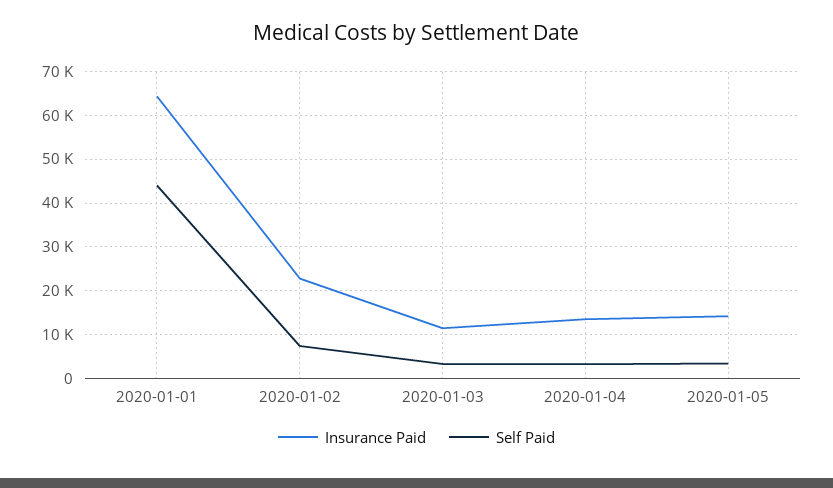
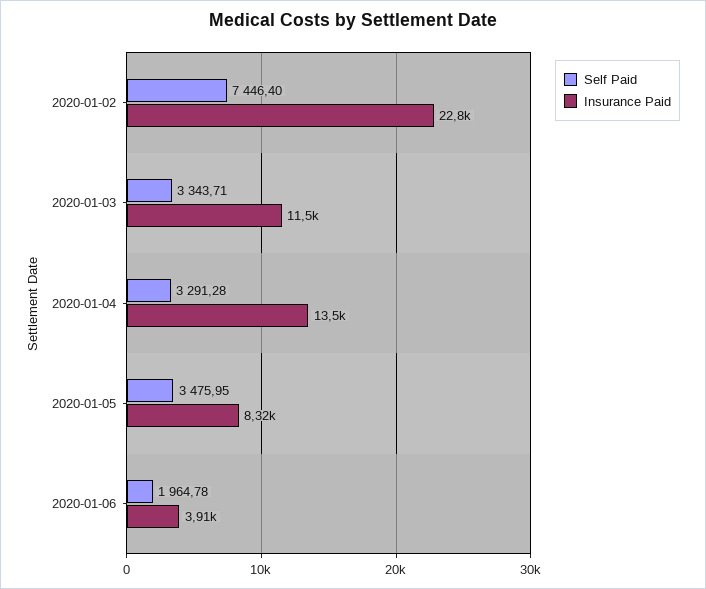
Insurance Paid, 2020-01-01: 64000 -> none
Self Paid, 2020-01-01: 44000 -> none
Insurance Paid, 2020-01-05: 14000 -> 8320
Self Paid, 2020-01-06: none -> 1964.78
Insurance Paid, 2020-01-06: none -> 3910

